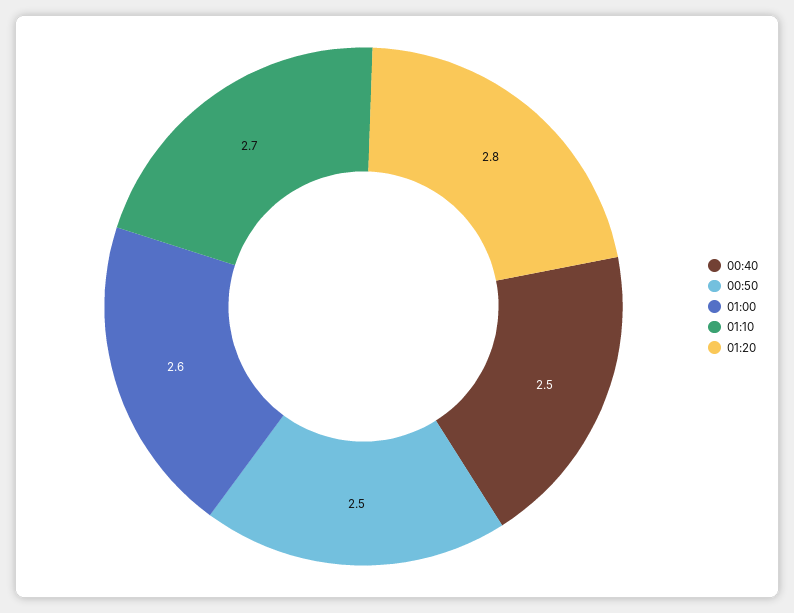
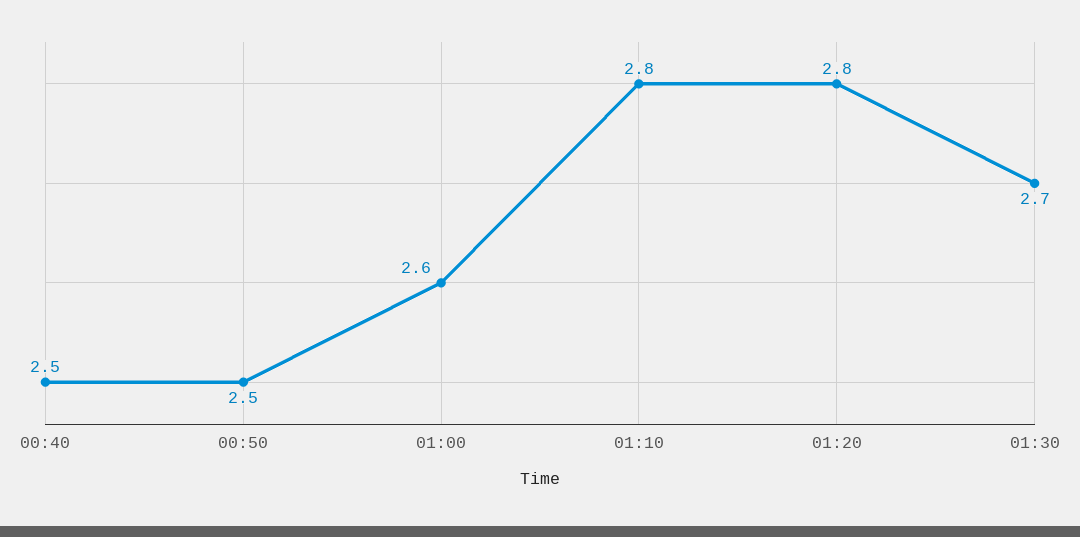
01:10: 2.7 -> 2.8
01:30: none -> 2.7

